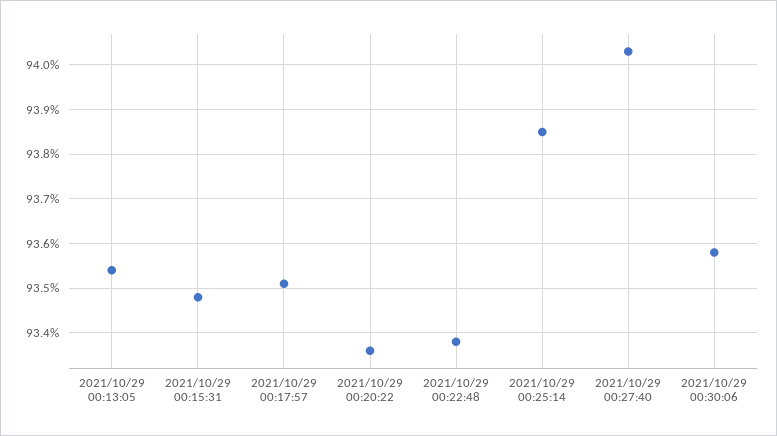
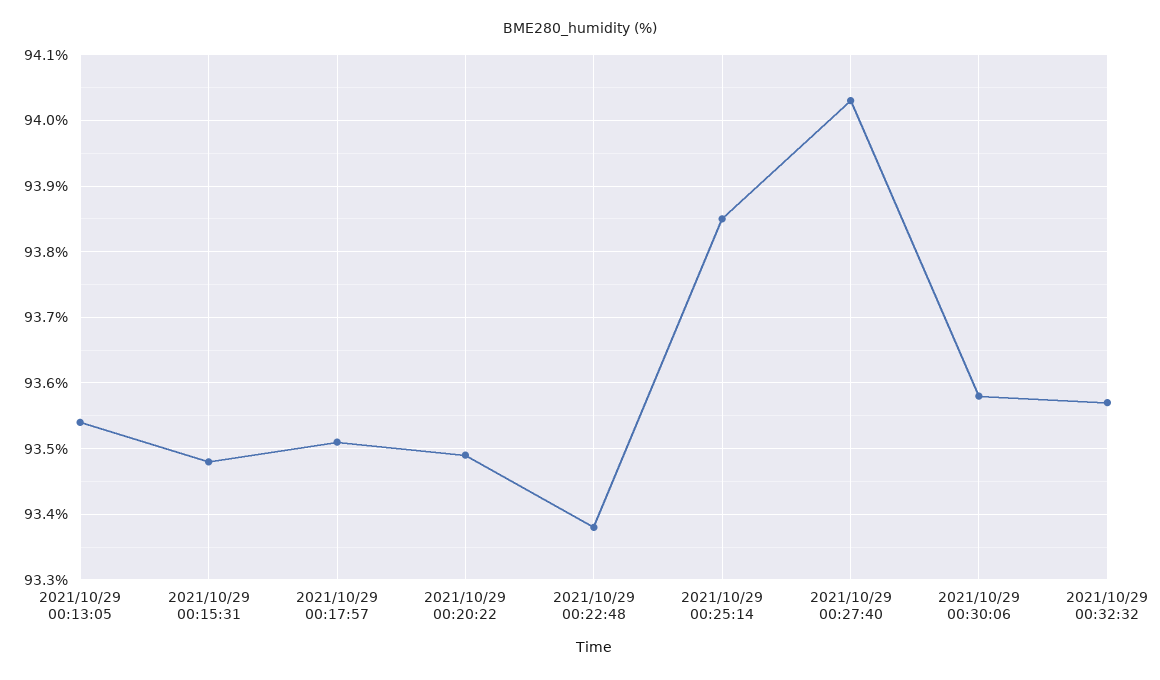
2021/10/29 00:20:22: 93.35 -> 93.49
2021/10/29 00:32:32: none -> 93.57

